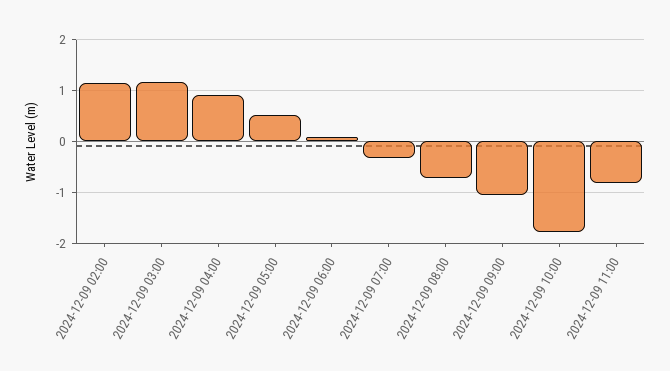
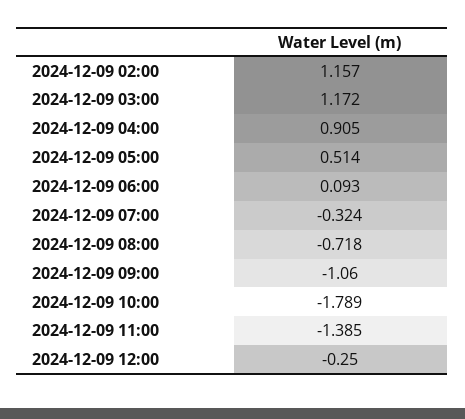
2024-12-09 11:00: -0.8 -> -1.385
2024-12-09 12:00: none -> -0.25

